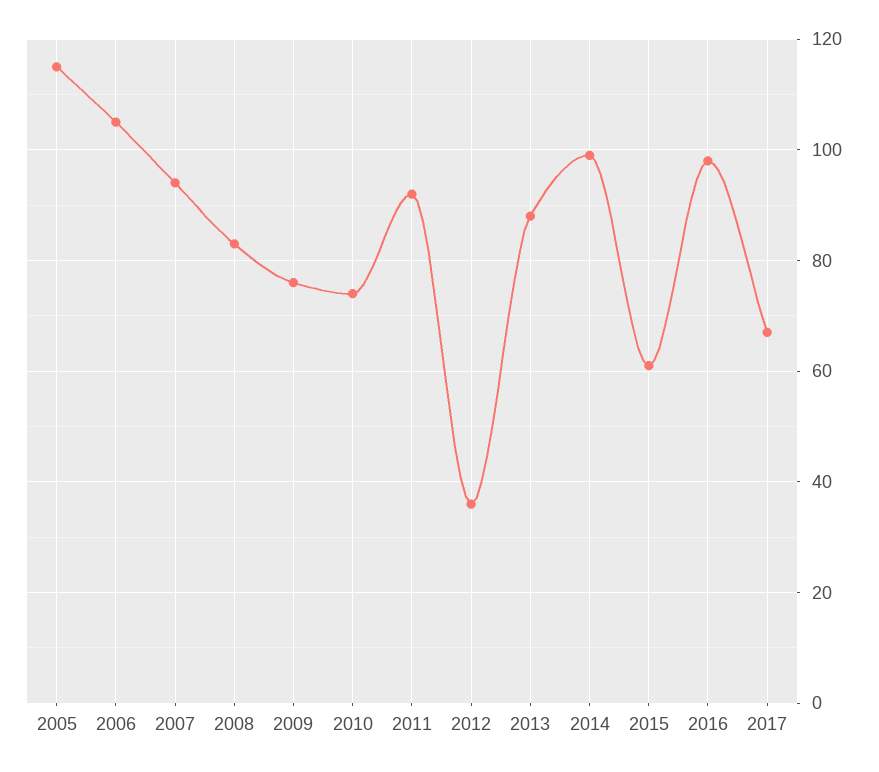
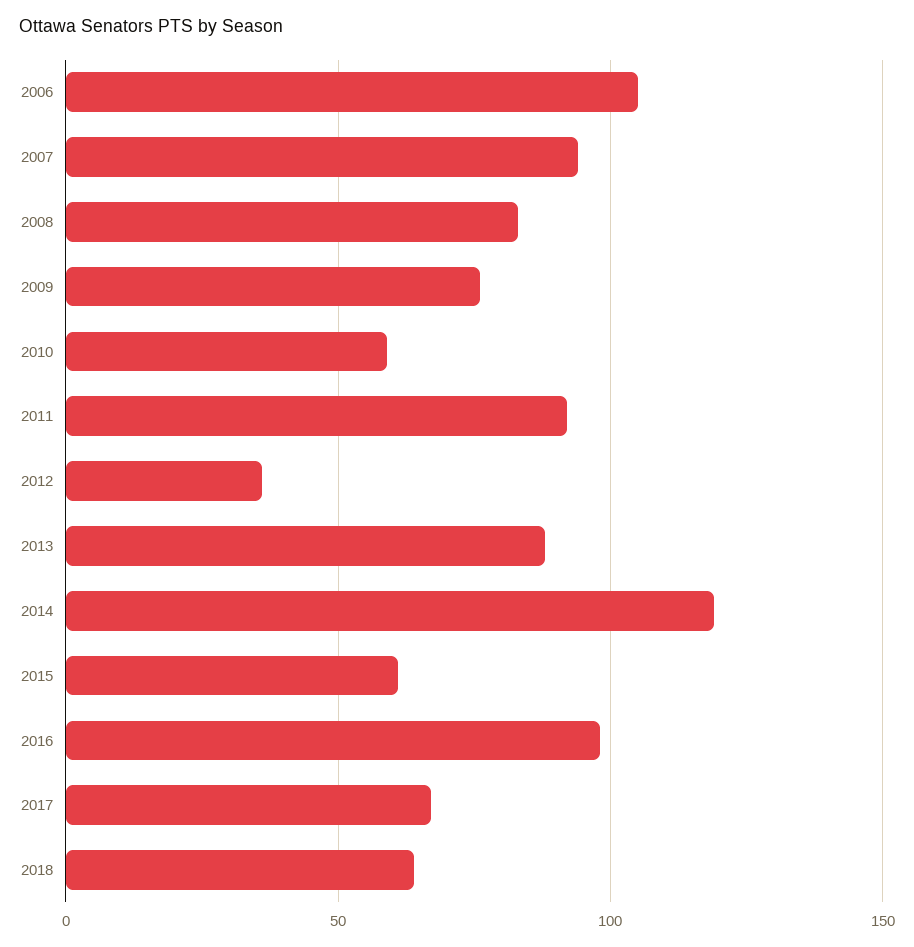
2005: 115 -> none
2010: 75 -> 60
2014: 100 -> 120
2018: none -> 65

